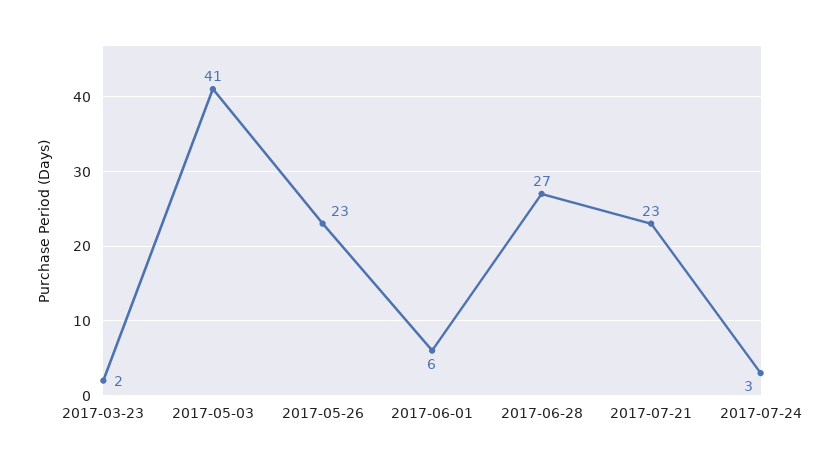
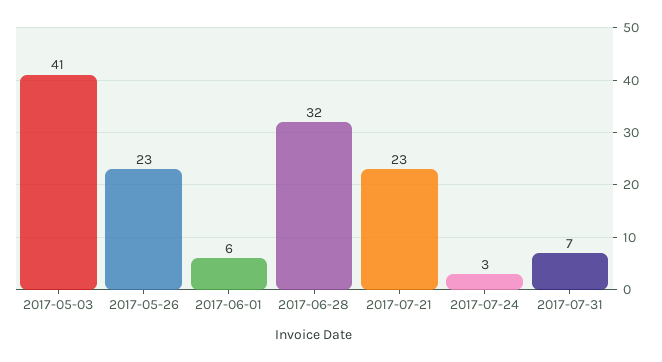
2017-03-23: 2 -> none
2017-06-28: 27 -> 32
2017-07-31: none -> 7

